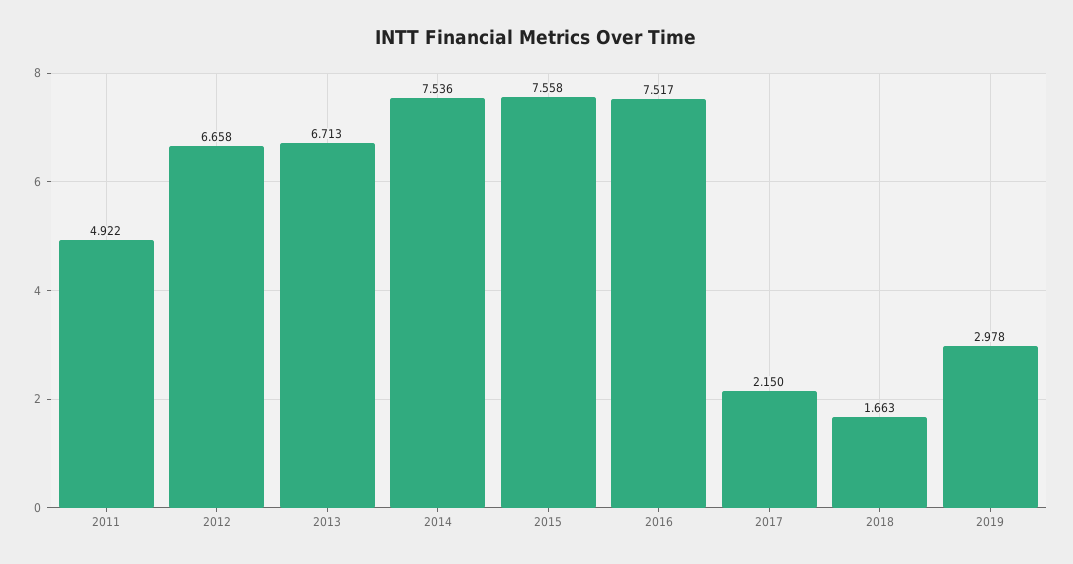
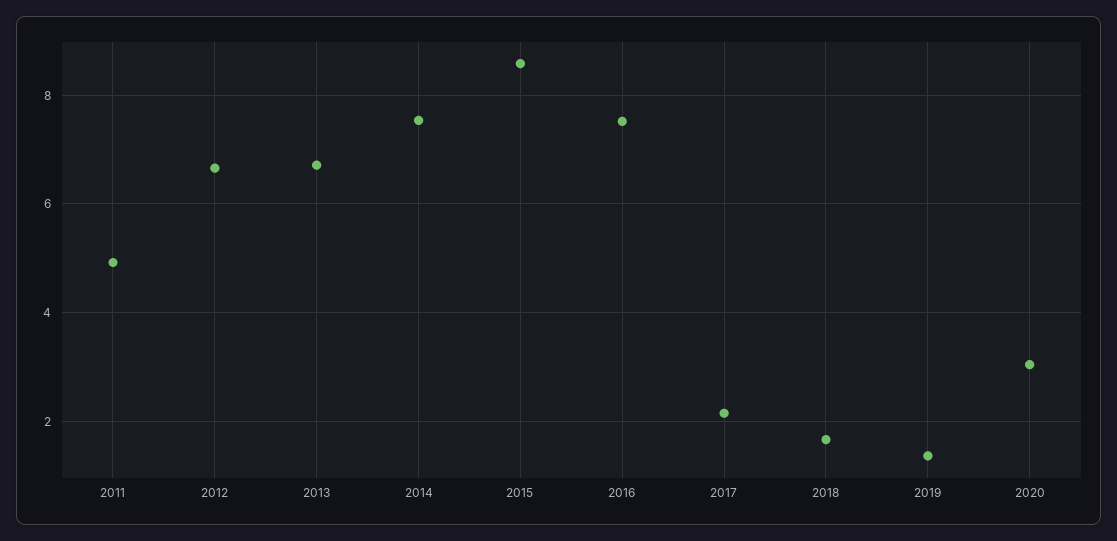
2015: 7.558 -> 8.6
2019: 2.978 -> 1.4
2020: none -> 3

